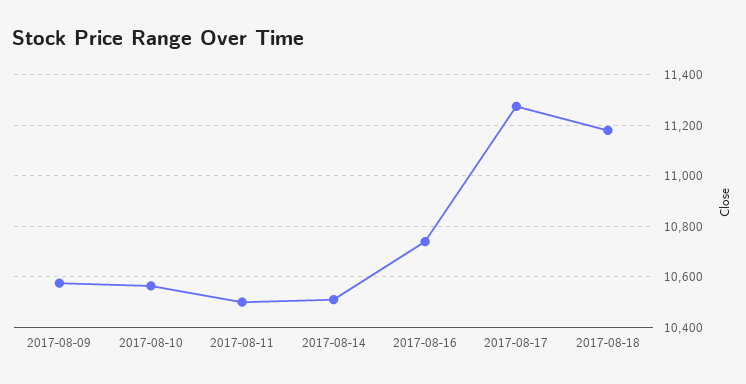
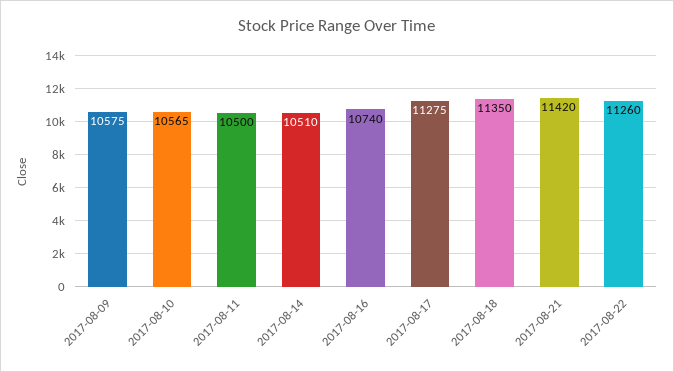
2017-08-18: 11175 -> 11350
2017-08-21: none -> 11420
2017-08-22: none -> 11260

